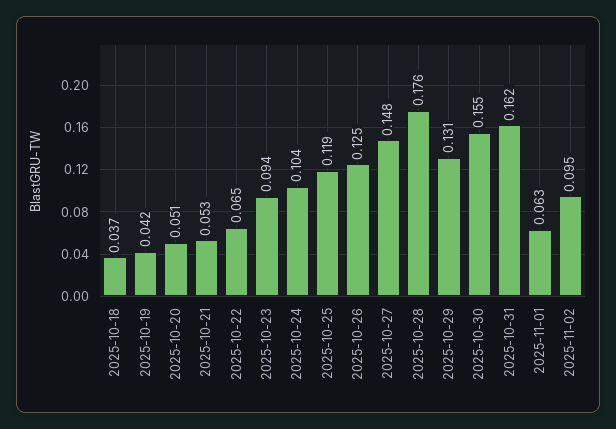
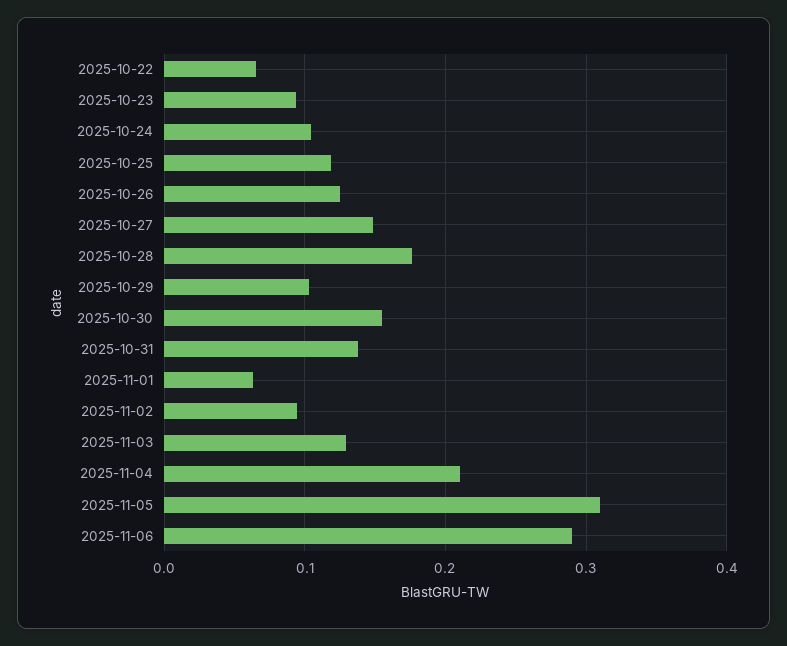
2025-10-18: 0.037 -> none
2025-10-19: 0.042 -> none
2025-10-20: 0.051 -> none
2025-10-21: 0.053 -> none
2025-10-29: 0.131 -> 0.1
2025-10-31: 0.162 -> 0.14
2025-11-03: none -> 0.13
2025-11-04: none -> 0.21
2025-11-05: none -> 0.31
2025-11-06: none -> 0.29

